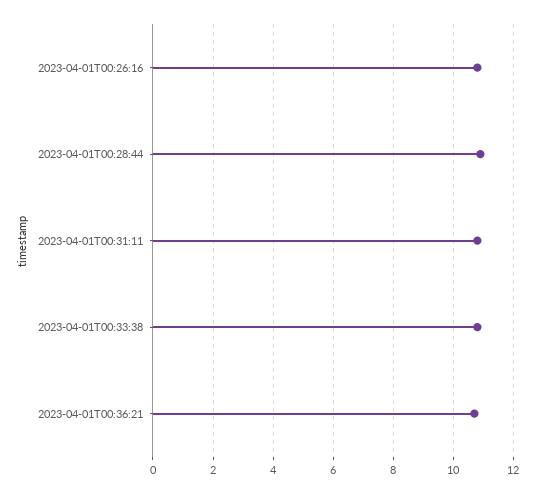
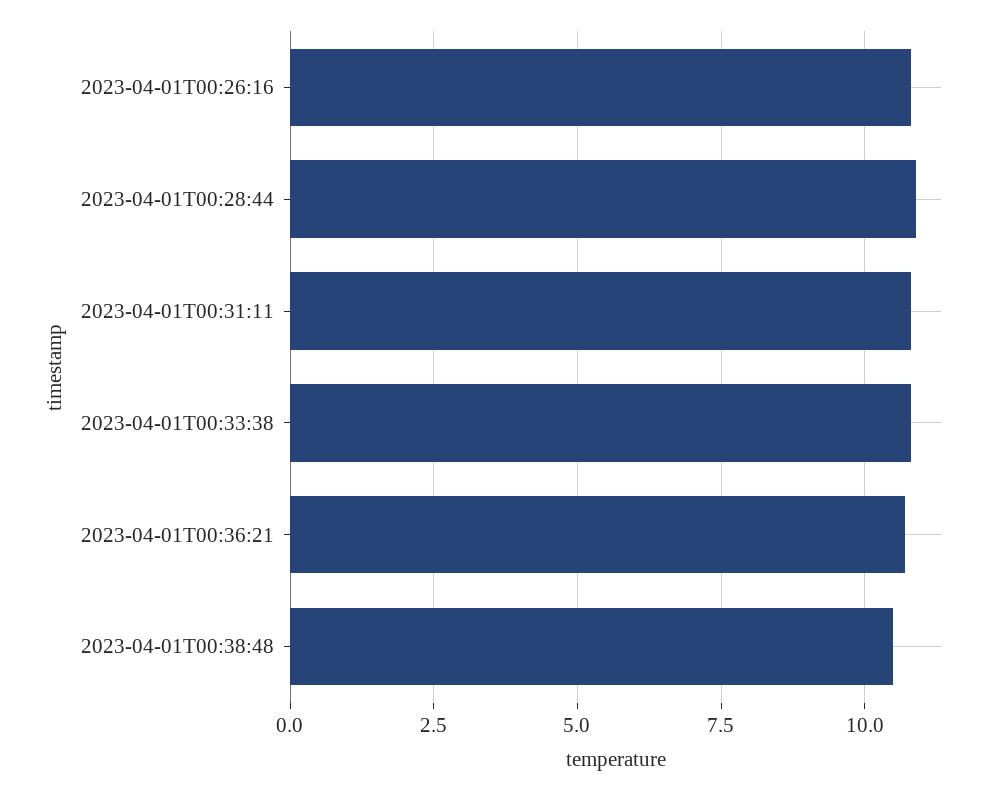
2023-04-01T00:38:48: none -> 10.5

